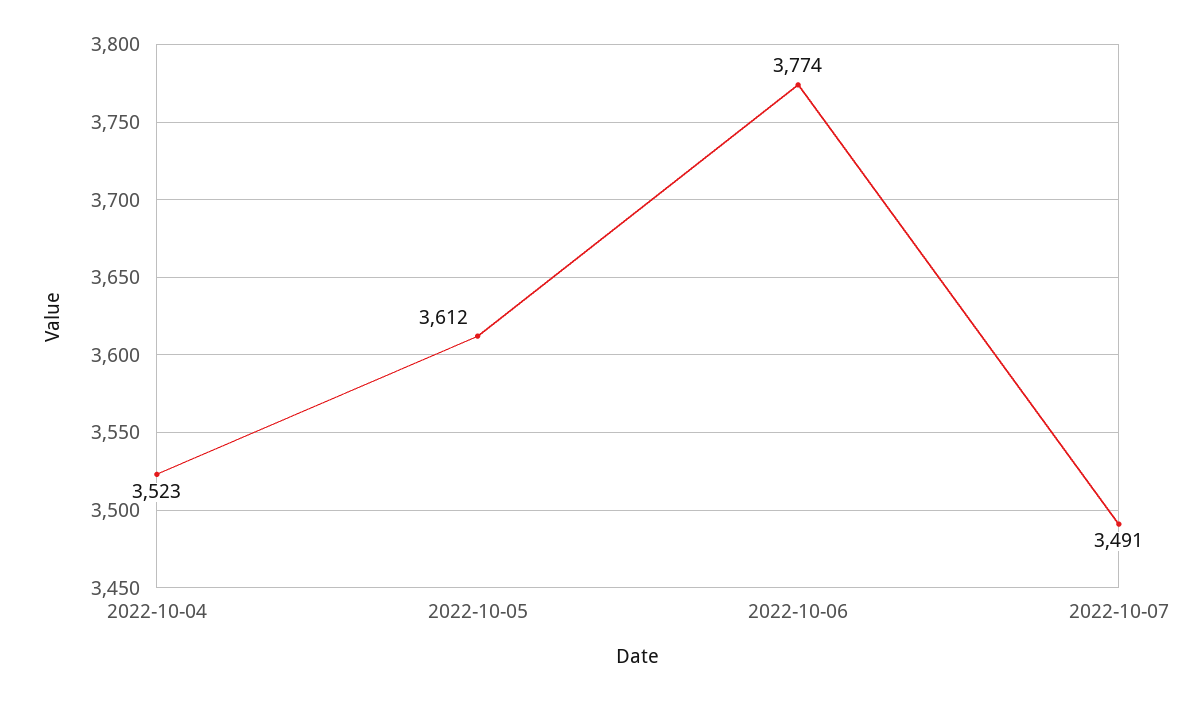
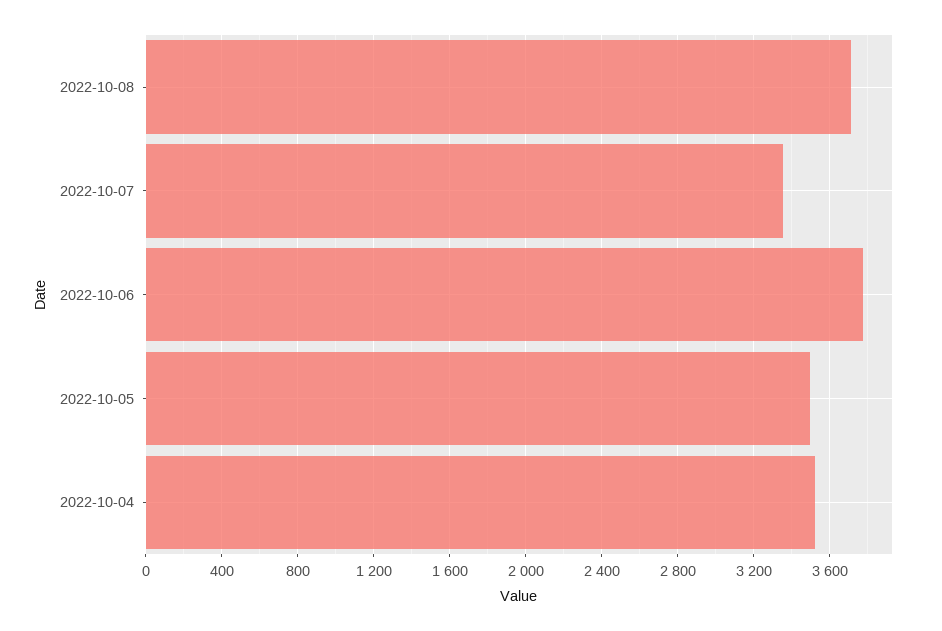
2022-10-05: 3612 -> 3500
2022-10-07: 3491 -> 3350
2022-10-08: none -> 3700

